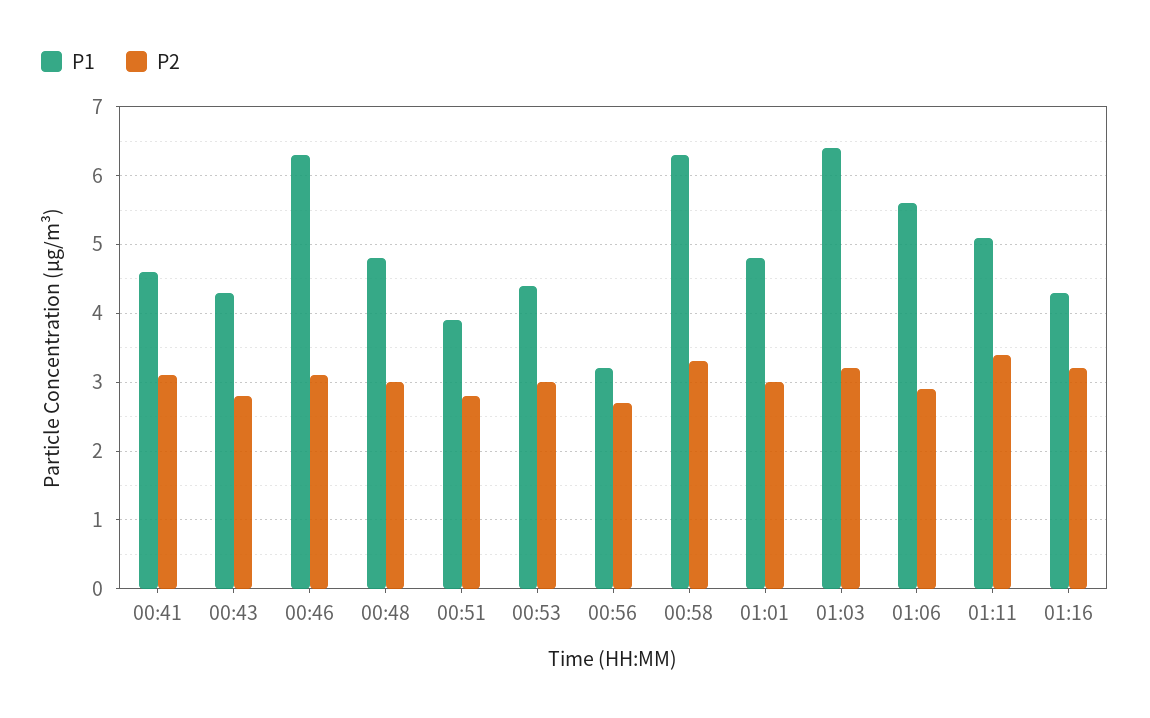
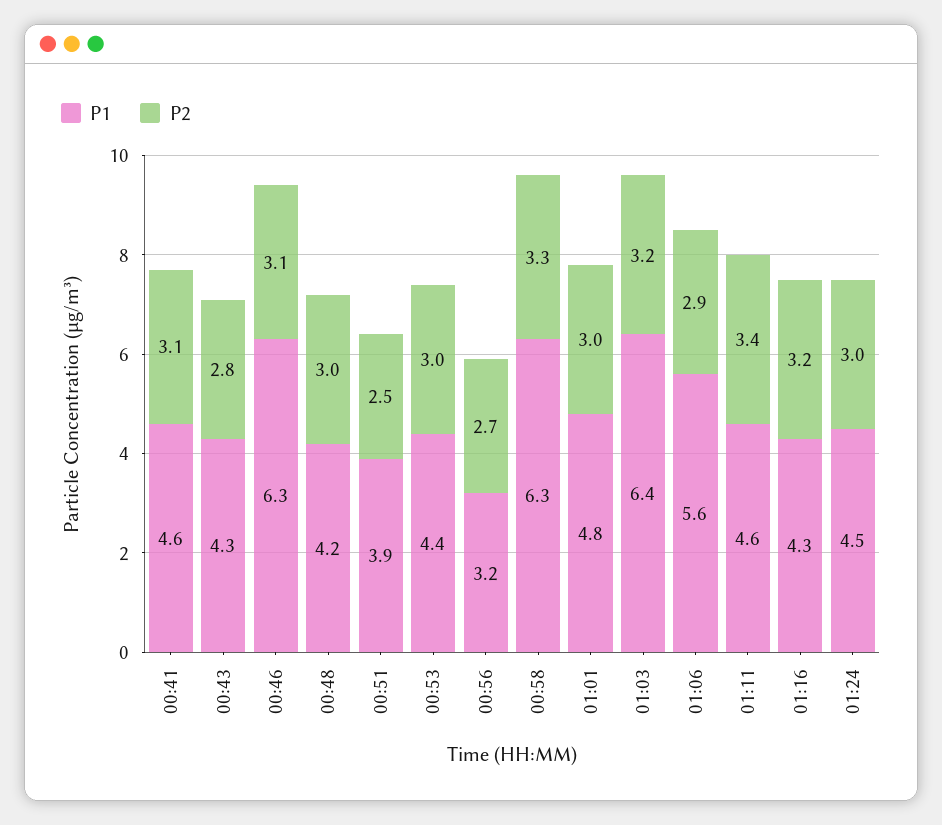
P1, 00:48: 4.8 -> 4.2
P2, 00:51: 2.8 -> 2.5
P1, 01:11: 5.1 -> 4.6
P1, 01:24: none -> 4.5
P2, 01:24: none -> 3

